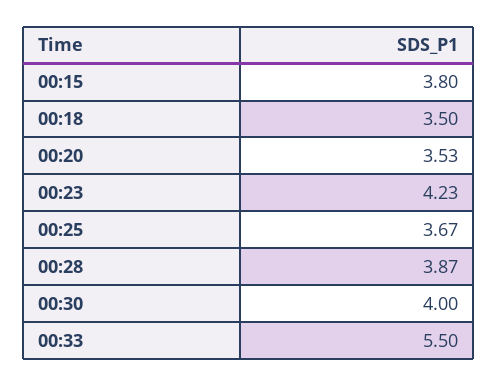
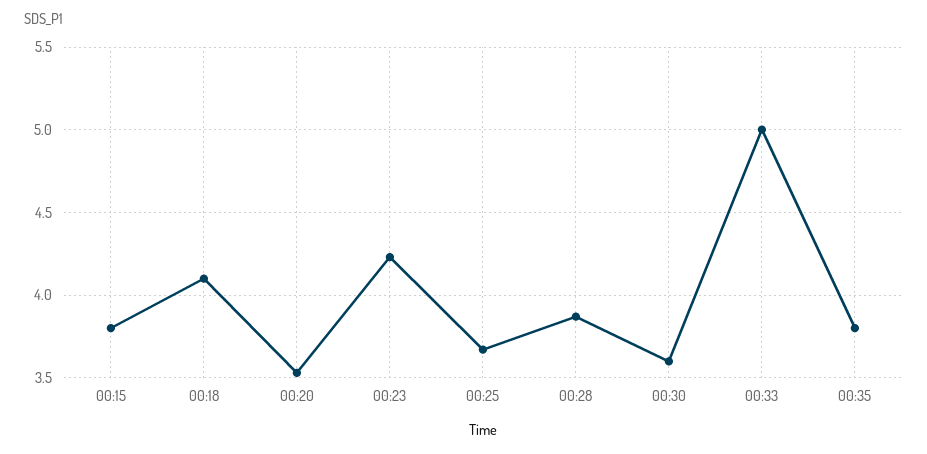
00:18: 3.5 -> 4.1
00:30: 4 -> 3.6
00:33: 5.5 -> 5
00:35: none -> 3.8

